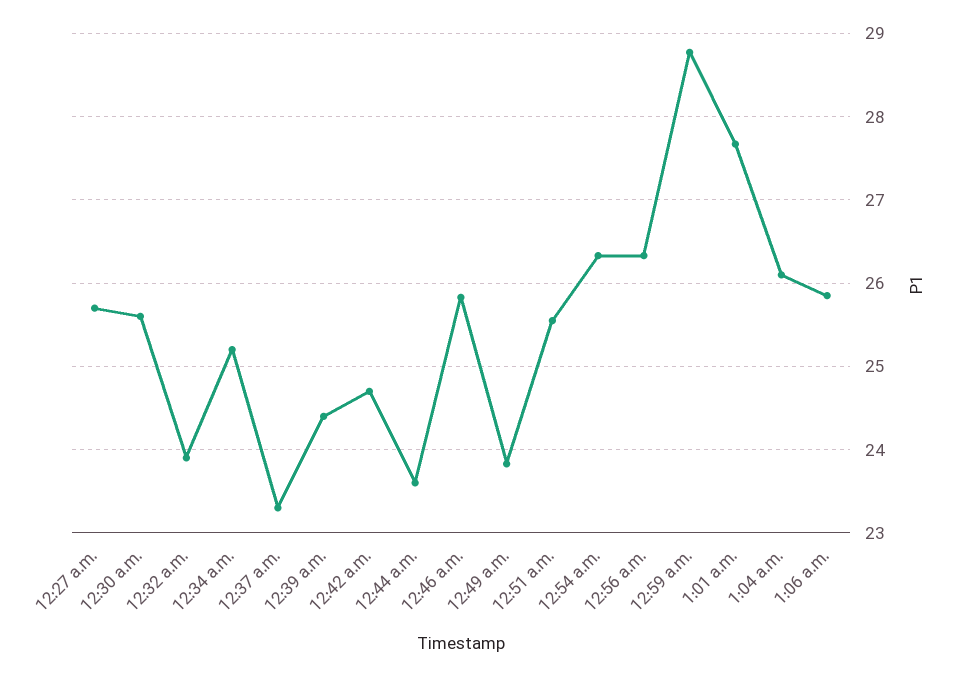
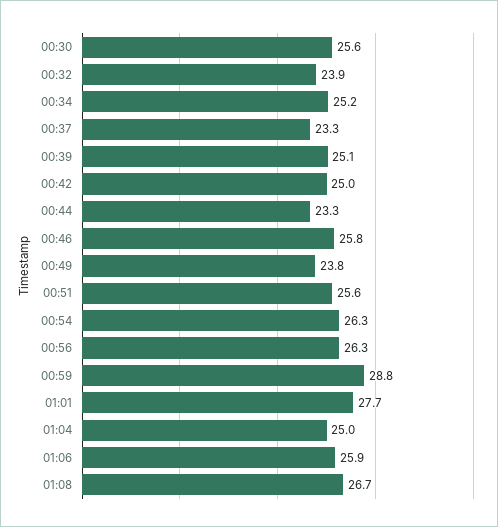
12:27 a.m.: 25.7 -> none
12:39 a.m.: 24.4 -> 25.1
12:42 a.m.: 24.7 -> 25
12:44 a.m.: 23.6 -> 23.3
1:04 a.m.: 26.1 -> 25
01:08: none -> 26.7

